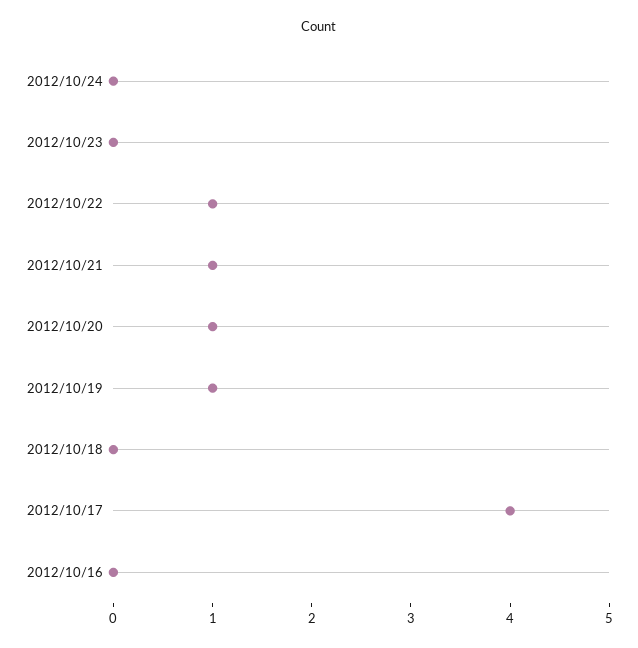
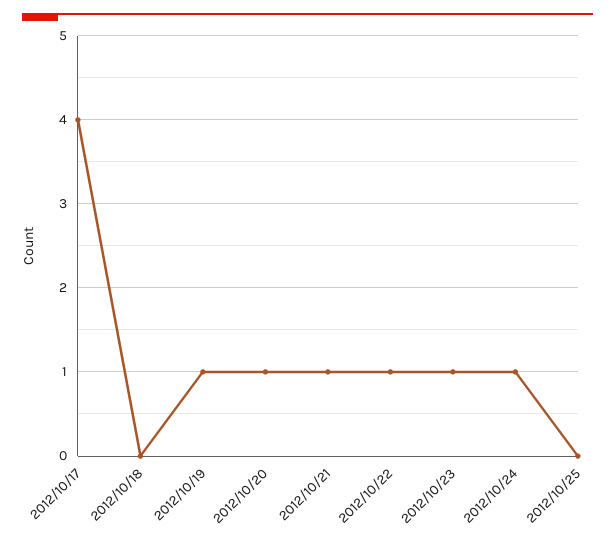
2012/10/24: 0 -> 1
2012/10/23: 0 -> 1
2012/10/16: 0 -> none
2012/10/25: none -> 0

